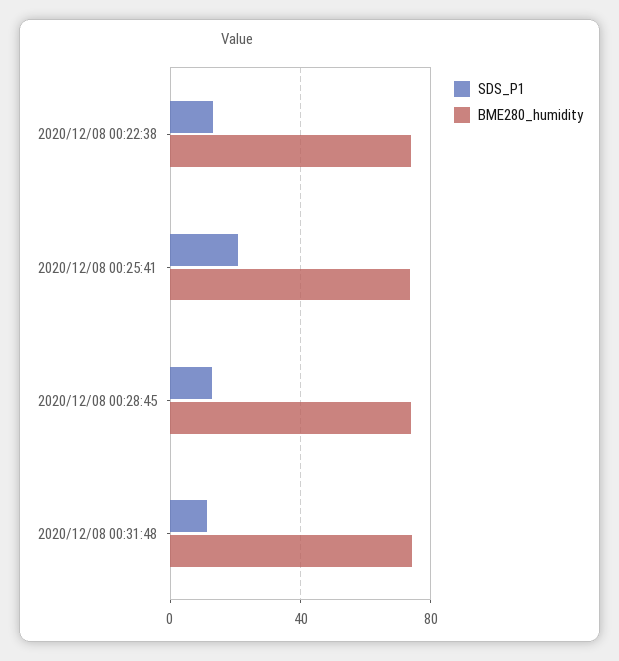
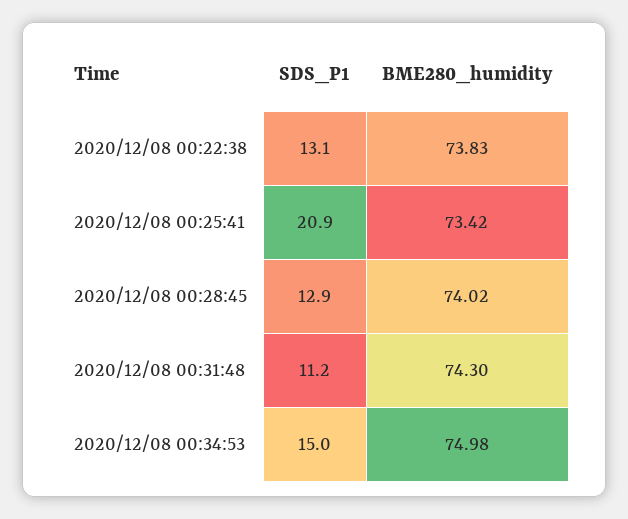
SDS_P1, 2020/12/08 00:34:53: none -> 15
BME280_humidity, 2020/12/08 00:34:53: none -> 74.98

